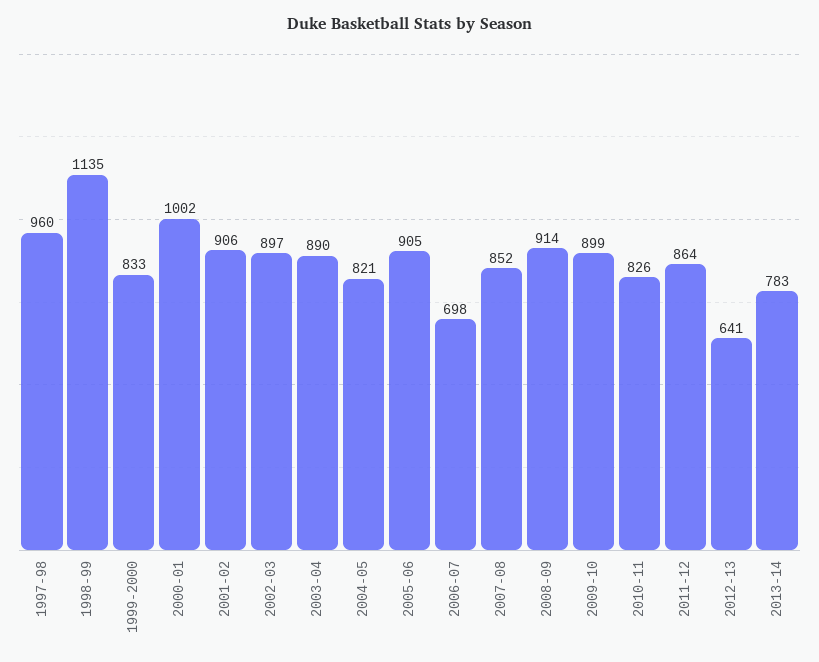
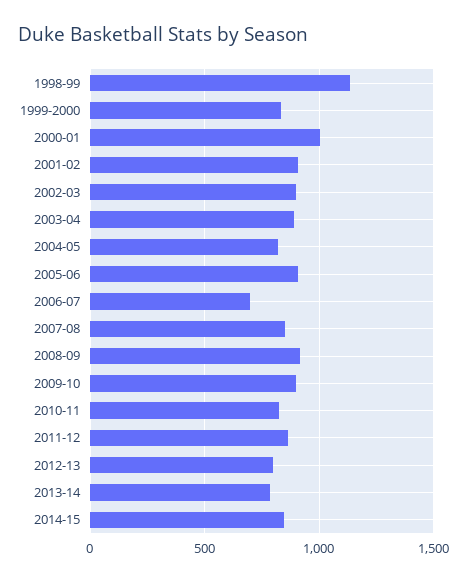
1997-98: 960 -> none
2012-13: 641 -> 800
2014-15: none -> 850

